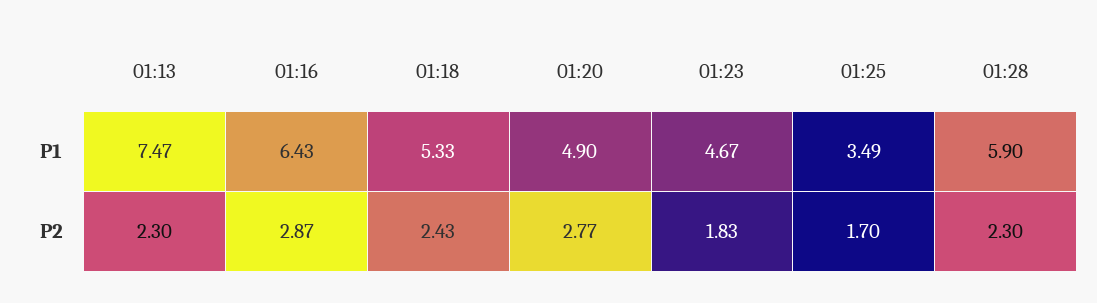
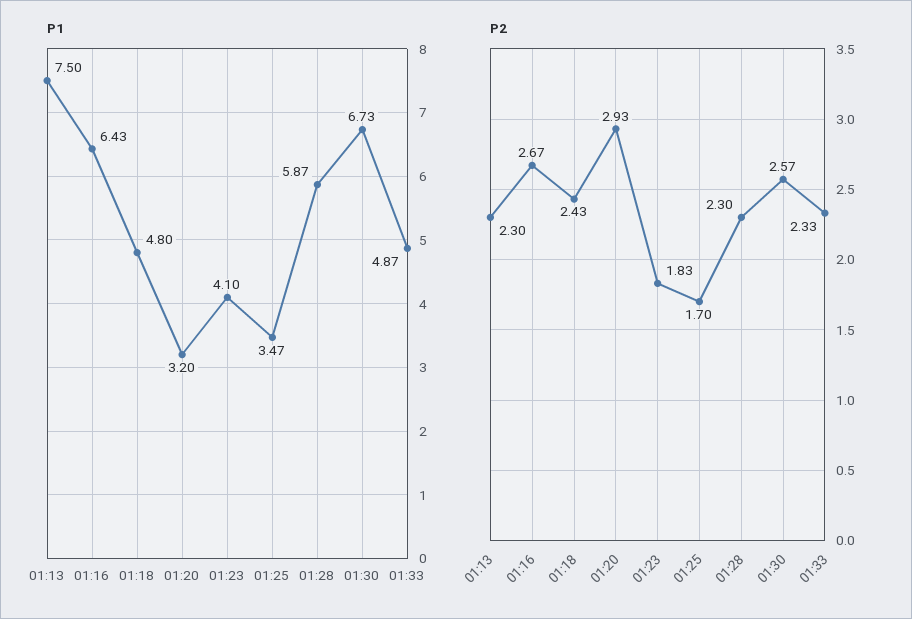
P1, 01:13: 7.47 -> 7.5
P1, 01:18: 5.33 -> 4.8
P1, 01:20: 4.9 -> 3.2
P1, 01:23: 4.67 -> 4.1
P1, 01:25: 3.49 -> 3.47
P1, 01:28: 5.9 -> 5.87
P2, 01:16: 2.87 -> 2.67
P2, 01:20: 2.77 -> 2.93
P1, 01:30: none -> 6.73
P1, 01:33: none -> 4.87
P2, 01:30: none -> 2.57
P2, 01:33: none -> 2.33

